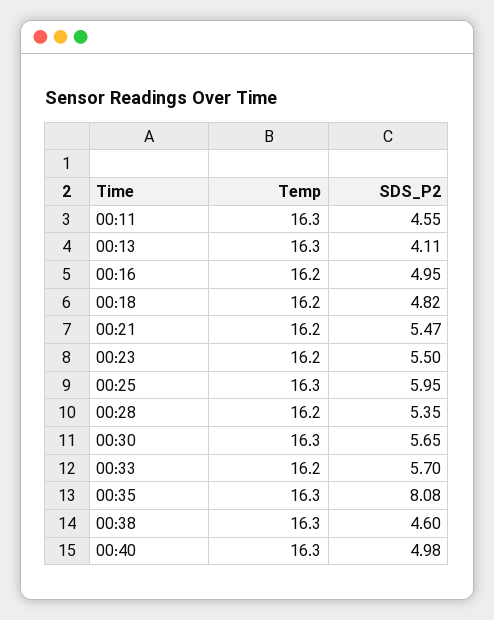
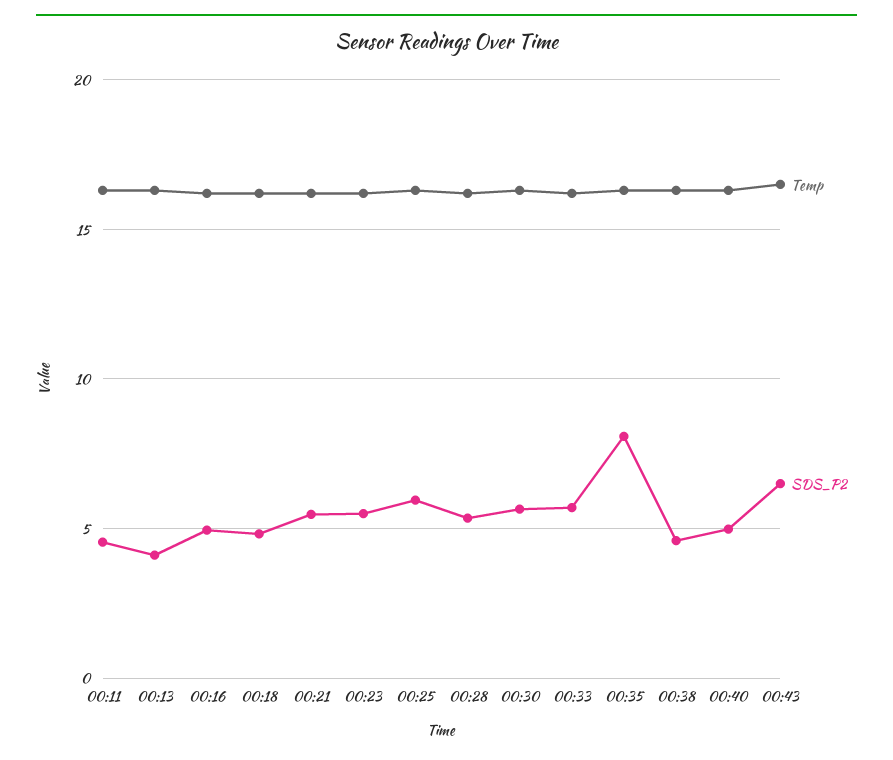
Temp, 00:43: none -> 16.5
SDS_P2, 00:43: none -> 6.5

